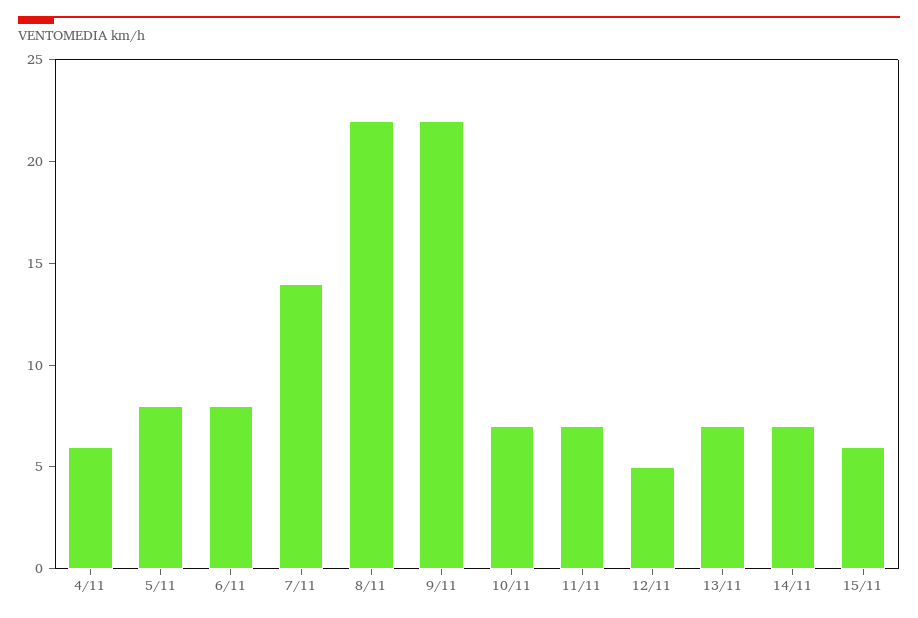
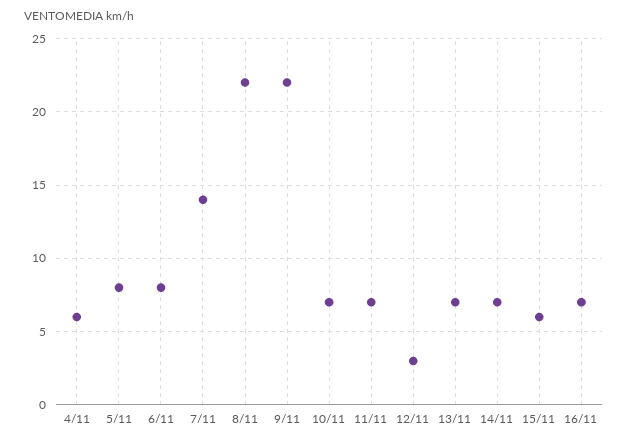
12/11: 5 -> 3
16/11: none -> 7

